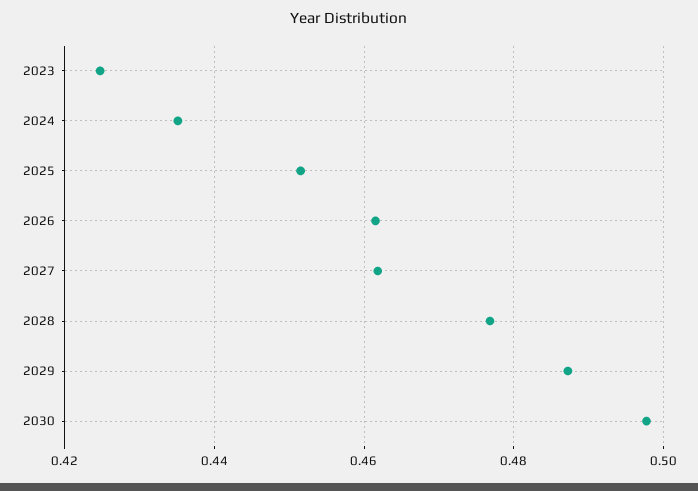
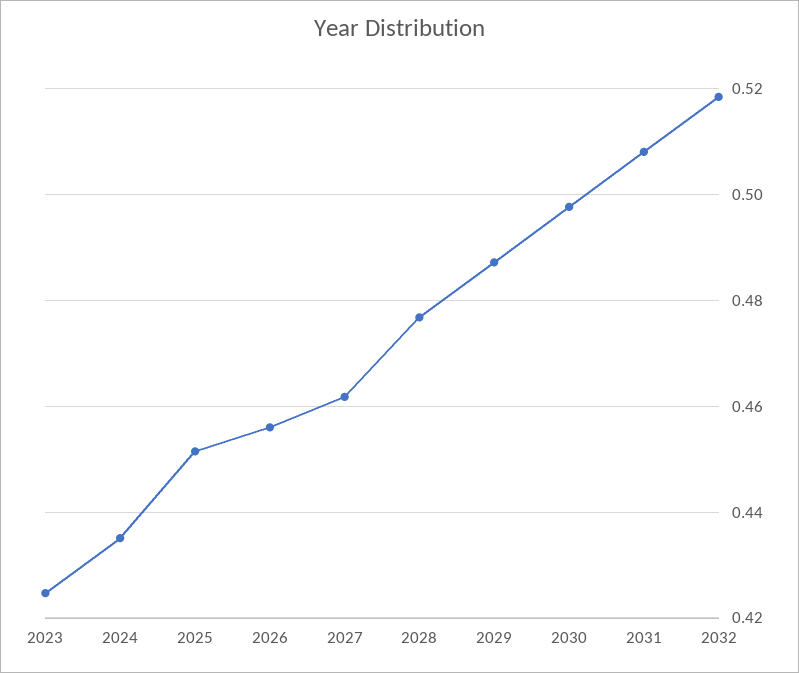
2026: 0.462 -> 0.456
2031: none -> 0.508
2032: none -> 0.518

